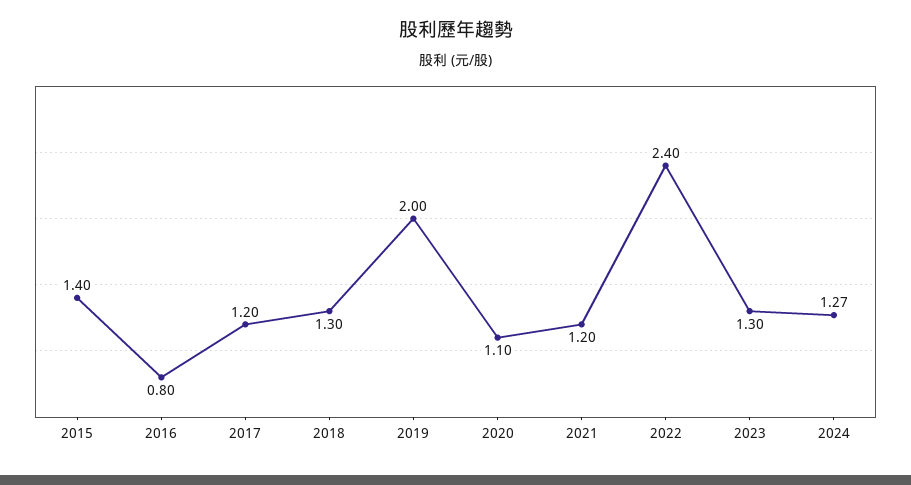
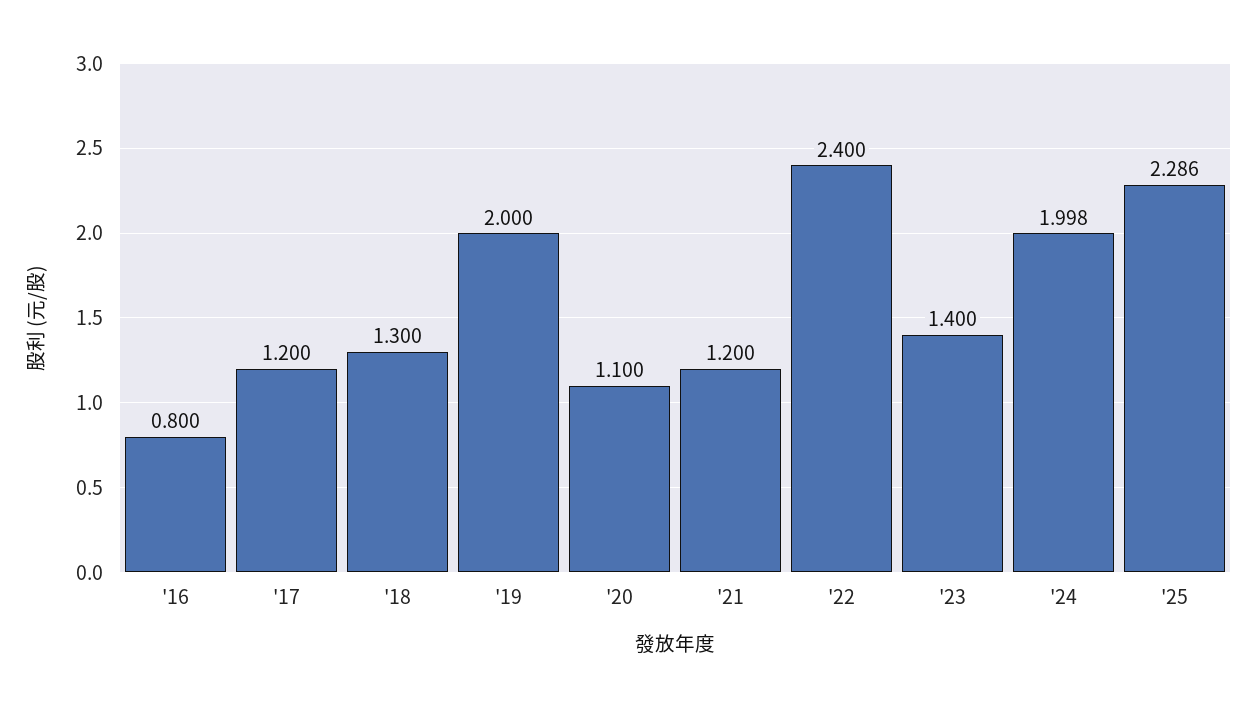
2015: 1.4 -> none
2023: 1.3 -> 1.4
2024: 1.27 -> 1.998
'25: none -> 2.286

